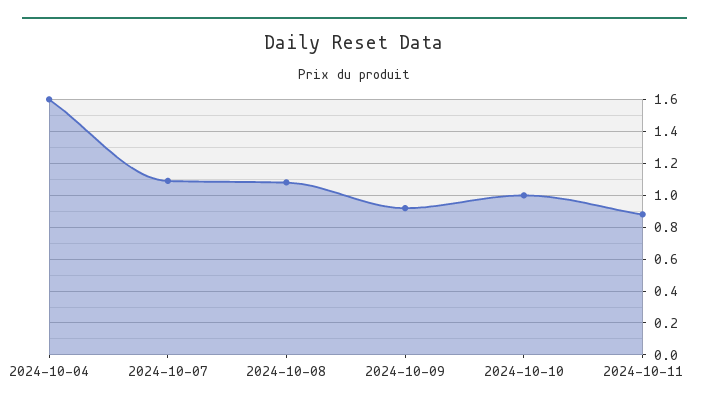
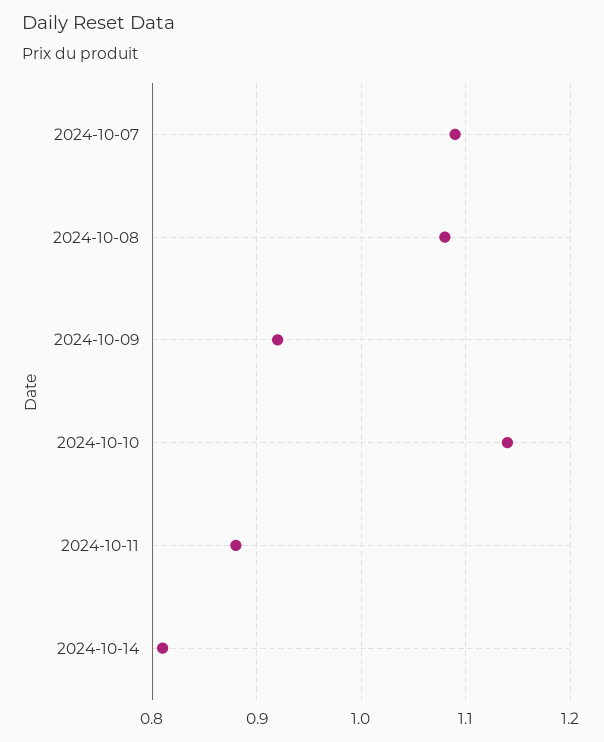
2024-10-04: 1.6 -> none
2024-10-10: 1 -> 1.14
2024-10-14: none -> 0.81

